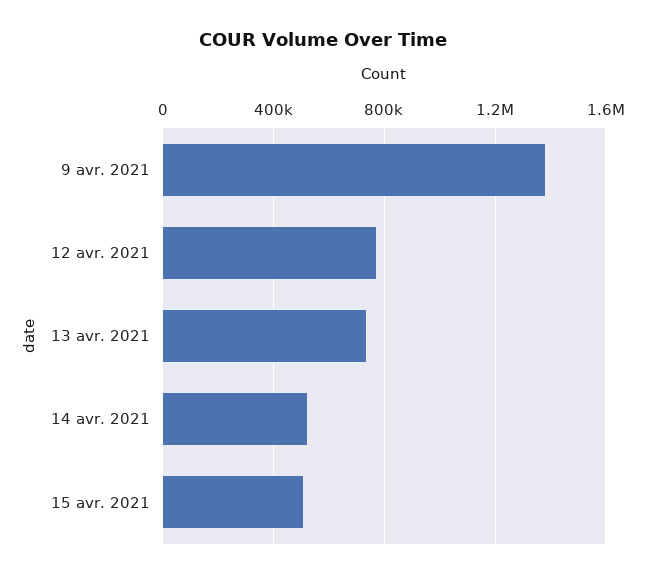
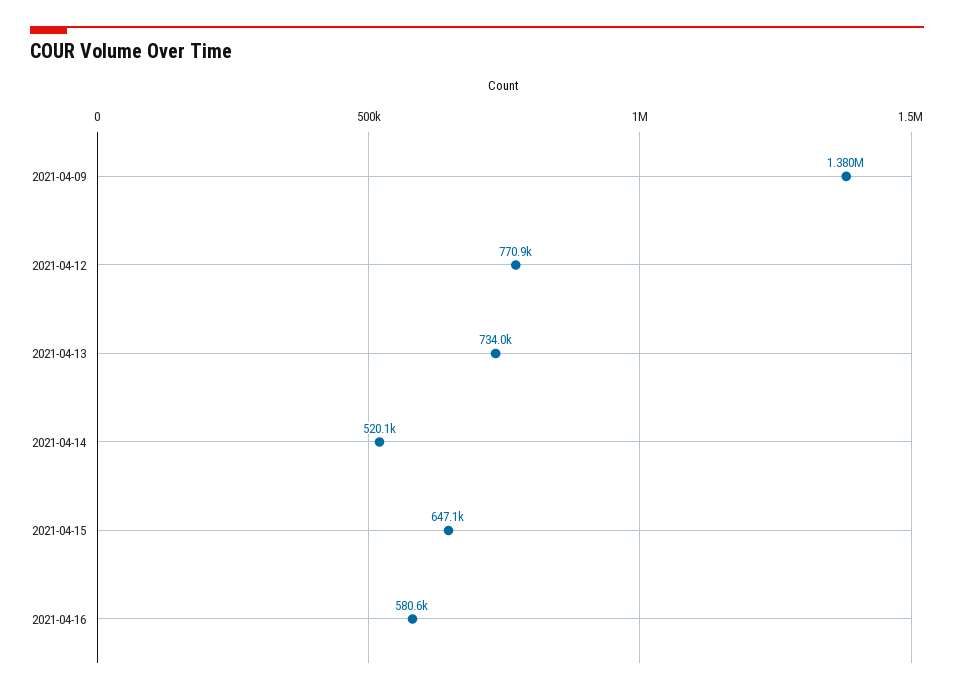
15 avr. 2021: 500000 -> 647100
2021-04-16: none -> 580600

